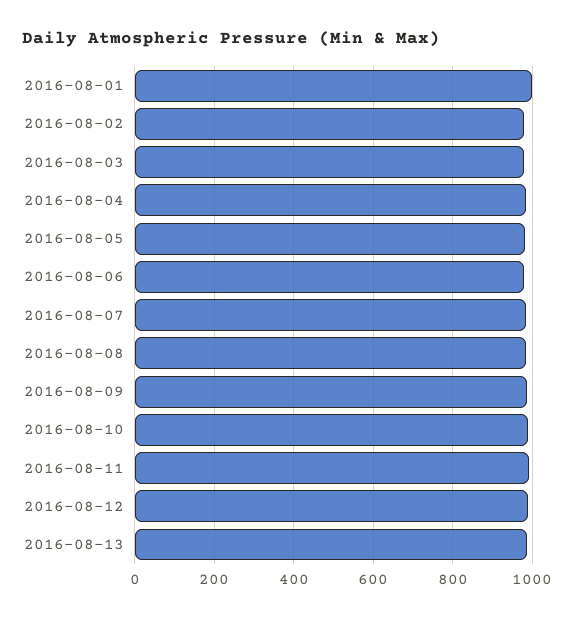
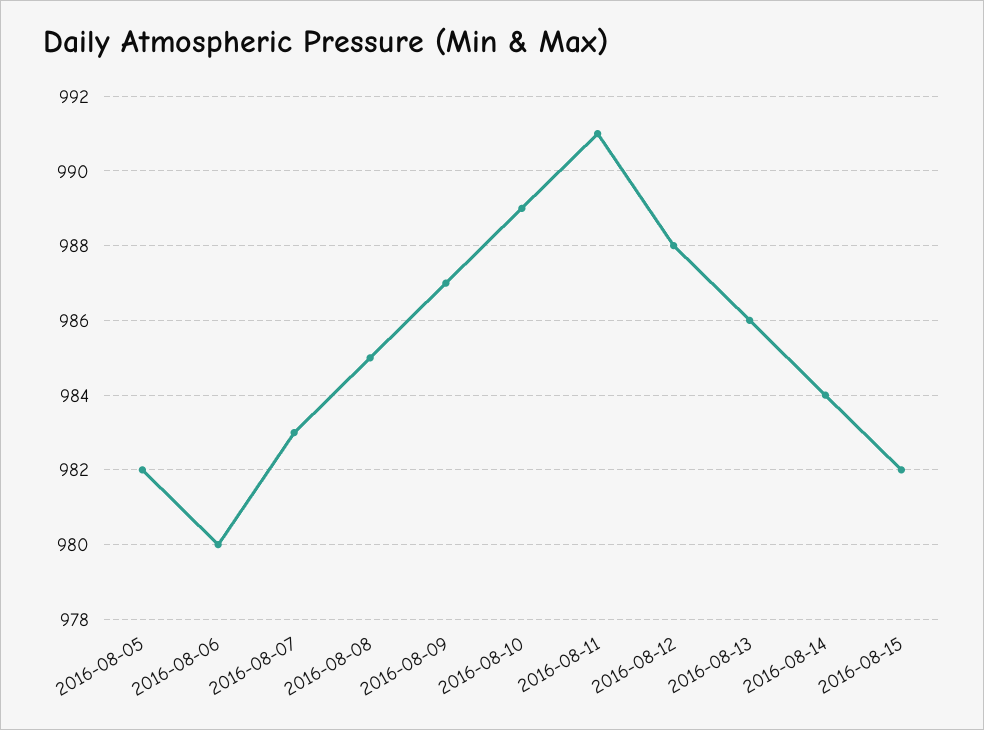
2016-08-01: 1000 -> none
2016-08-02: 980 -> none
2016-08-03: 980 -> none
2016-08-04: 980 -> none
2016-08-14: none -> 984
2016-08-15: none -> 982

